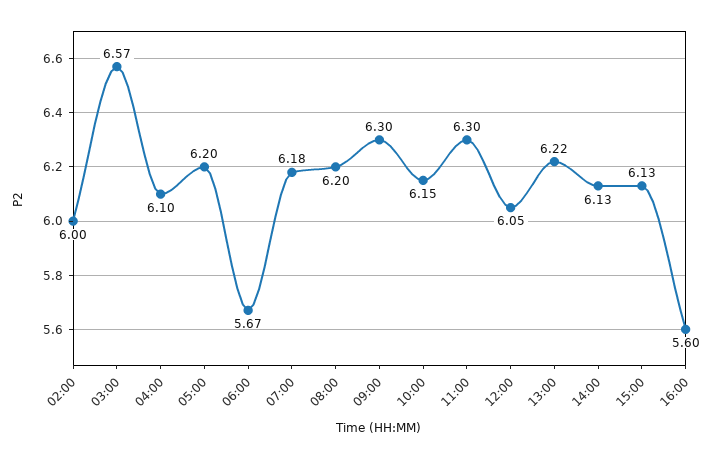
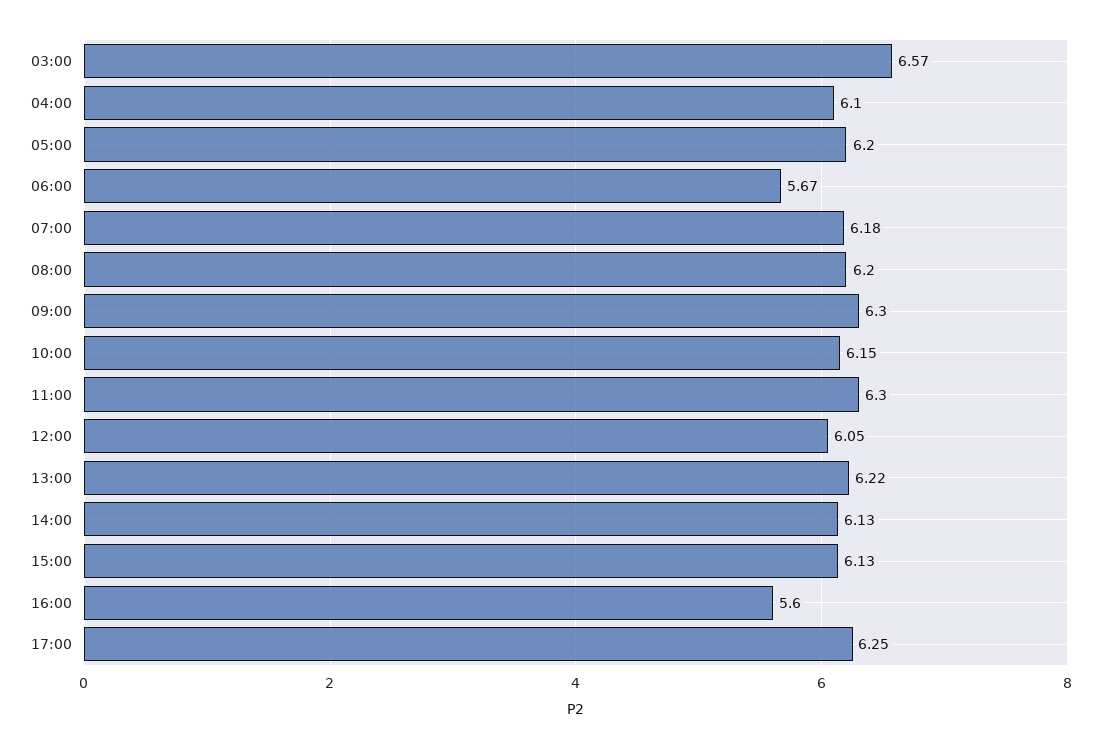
02:00: 6 -> none
17:00: none -> 6.25

